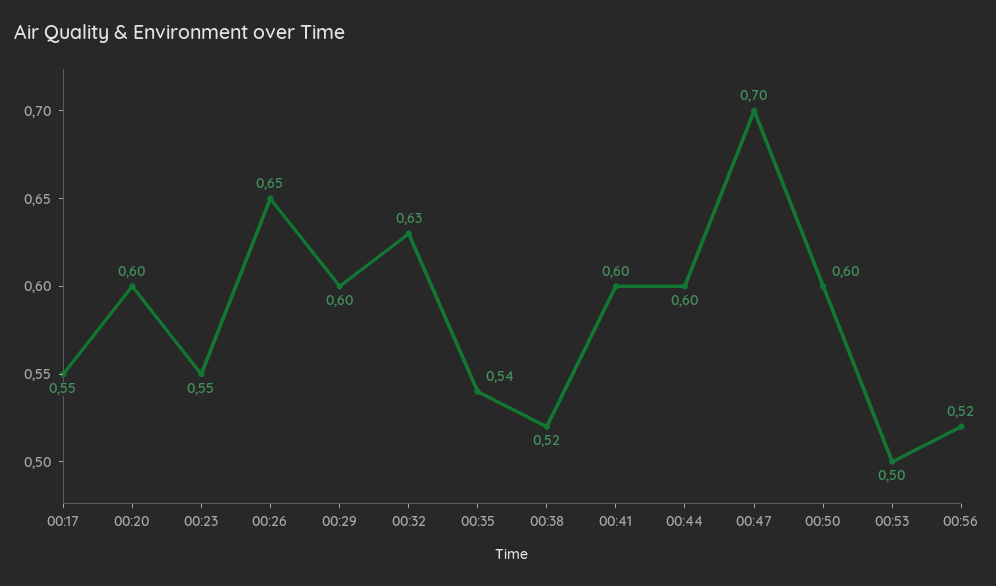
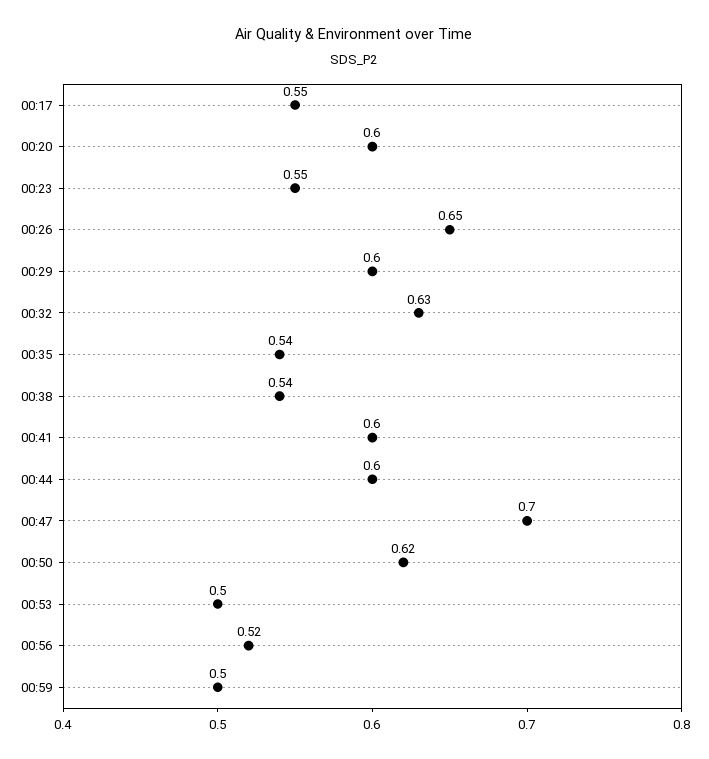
00:38: 0.52 -> 0.54
00:50: 0.6 -> 0.62
00:59: none -> 0.5

